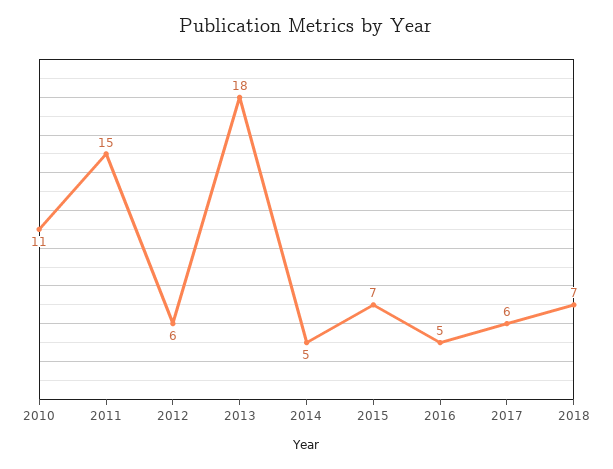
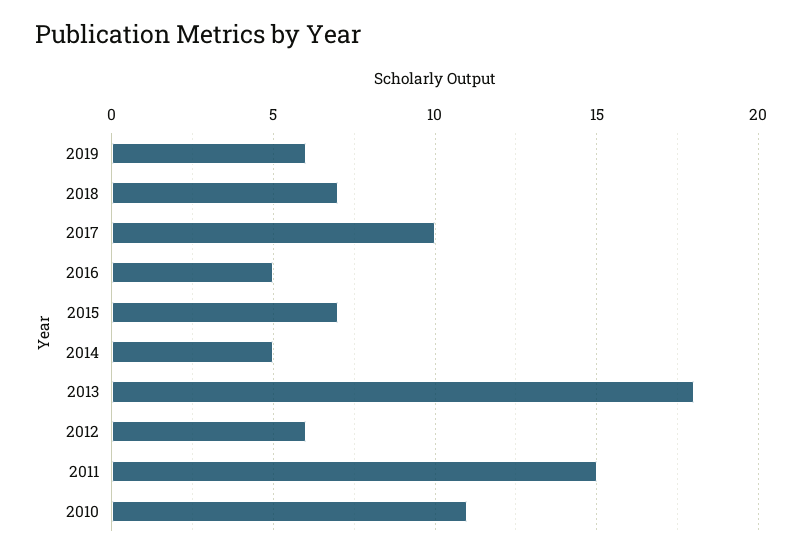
2017: 6 -> 10
2019: none -> 6

